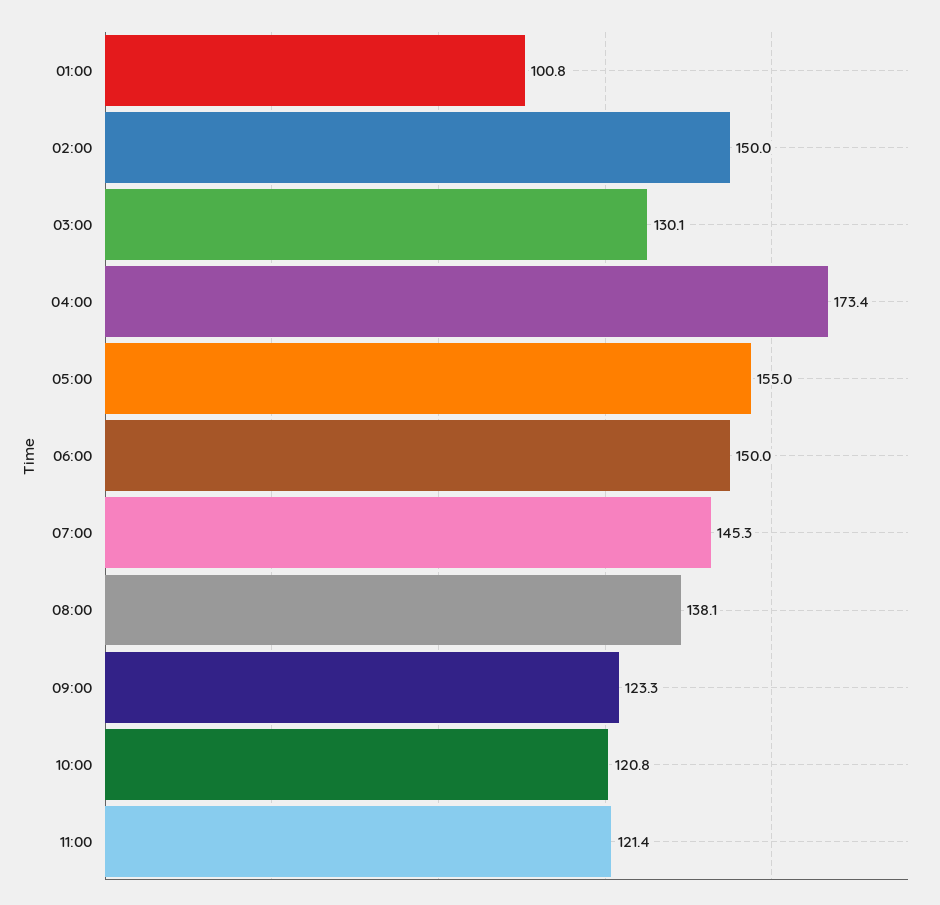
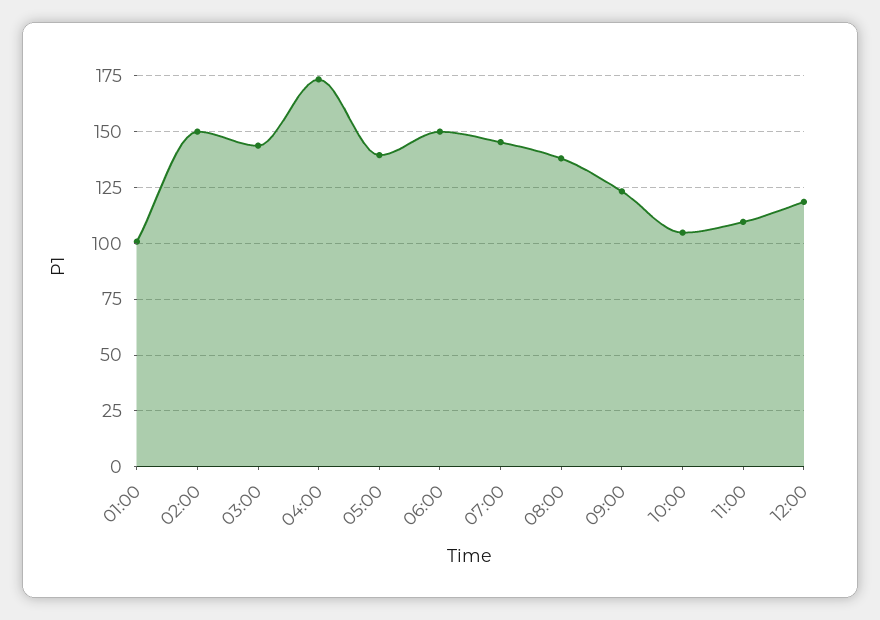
03:00: 130.1 -> 145
05:00: 155 -> 140
10:00: 120.8 -> 105
11:00: 121.4 -> 110
12:00: none -> 120

